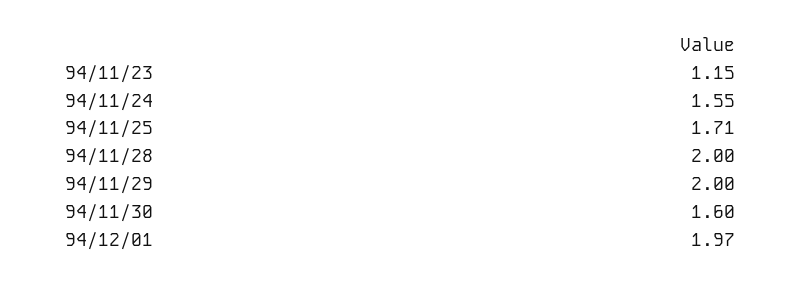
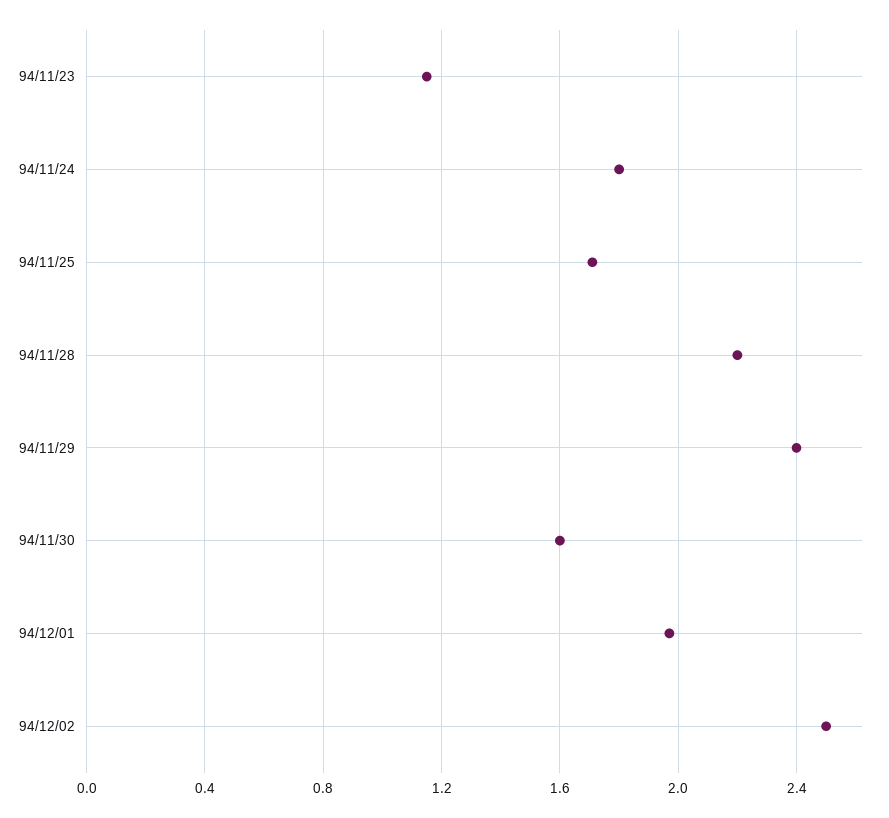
94/11/24: 1.55 -> 1.8
94/11/28: 2 -> 2.2
94/11/29: 2 -> 2.4
94/12/02: none -> 2.5

